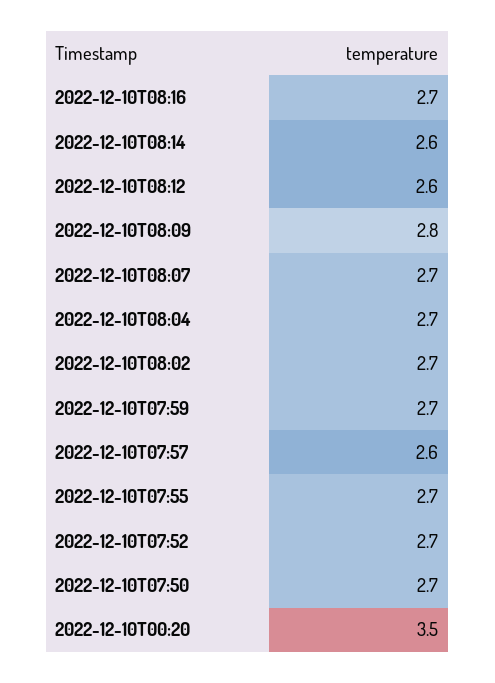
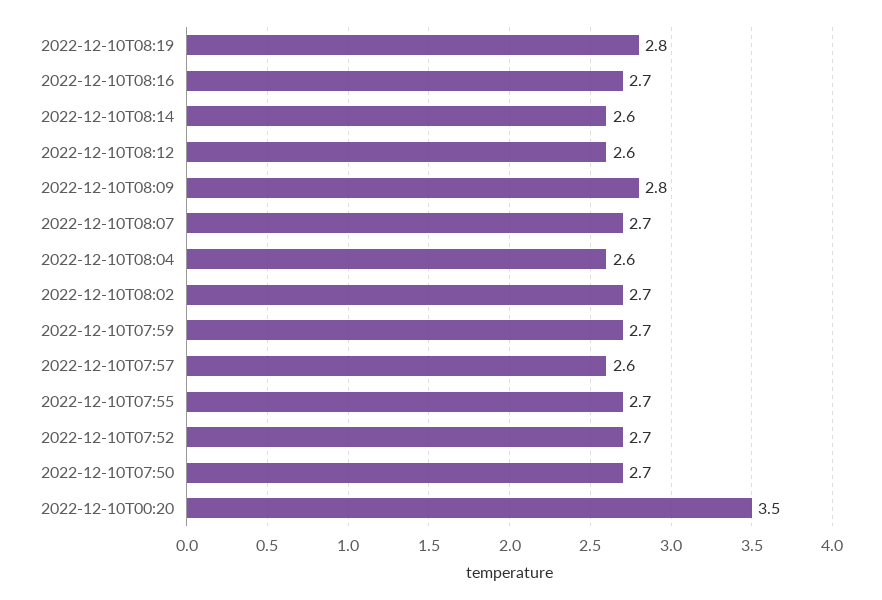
2022-12-10T08:04: 2.7 -> 2.6
2022-12-10T08:19: none -> 2.8

